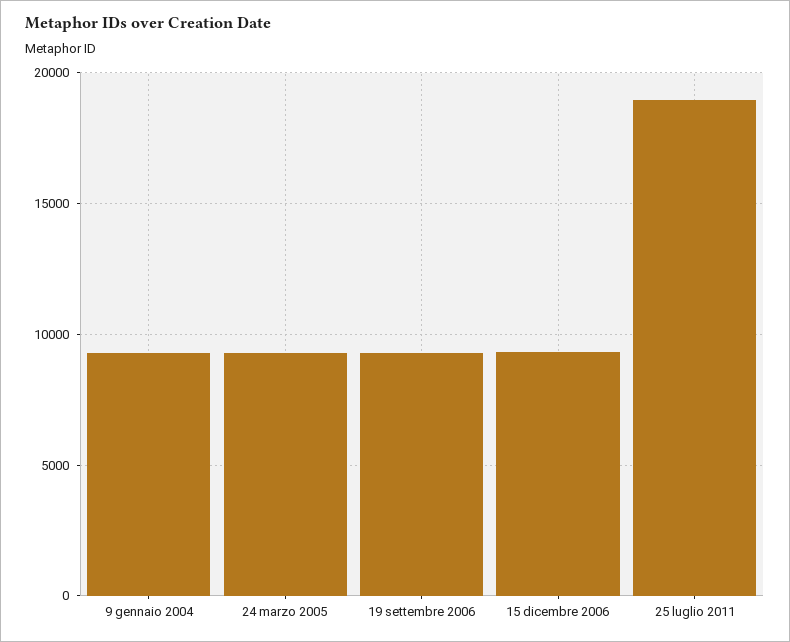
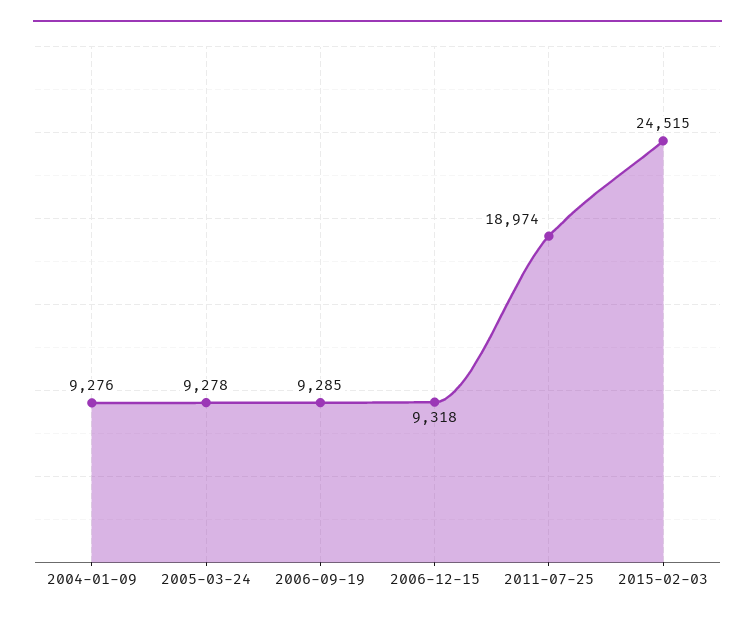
2015-02-03: none -> 24515

